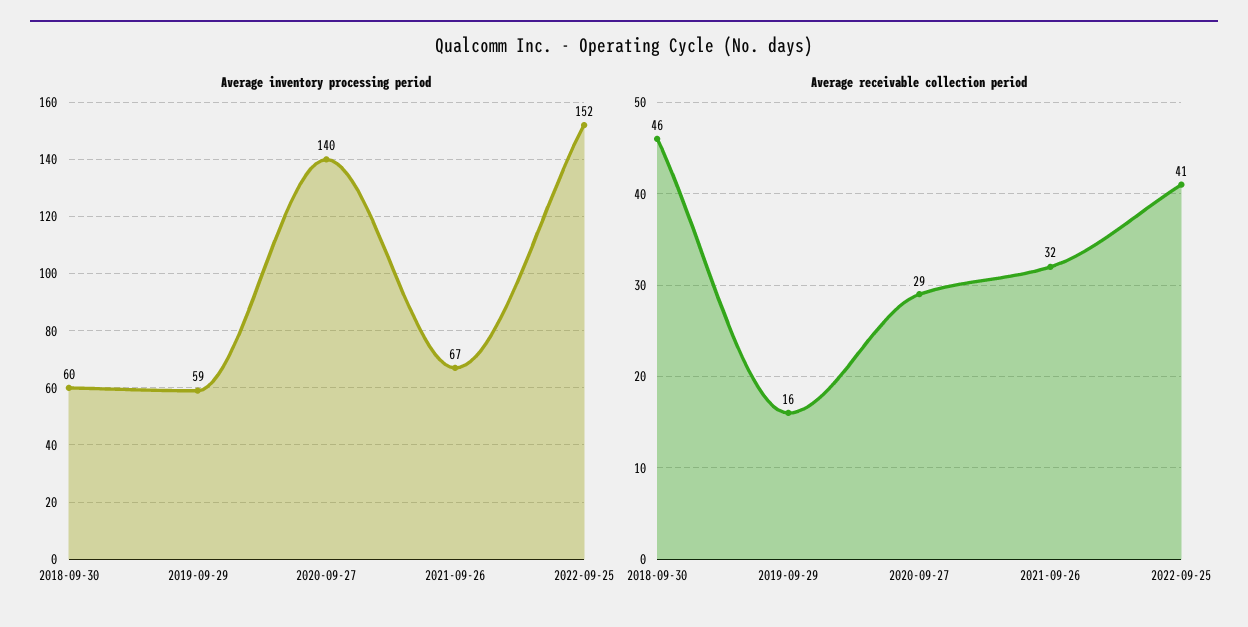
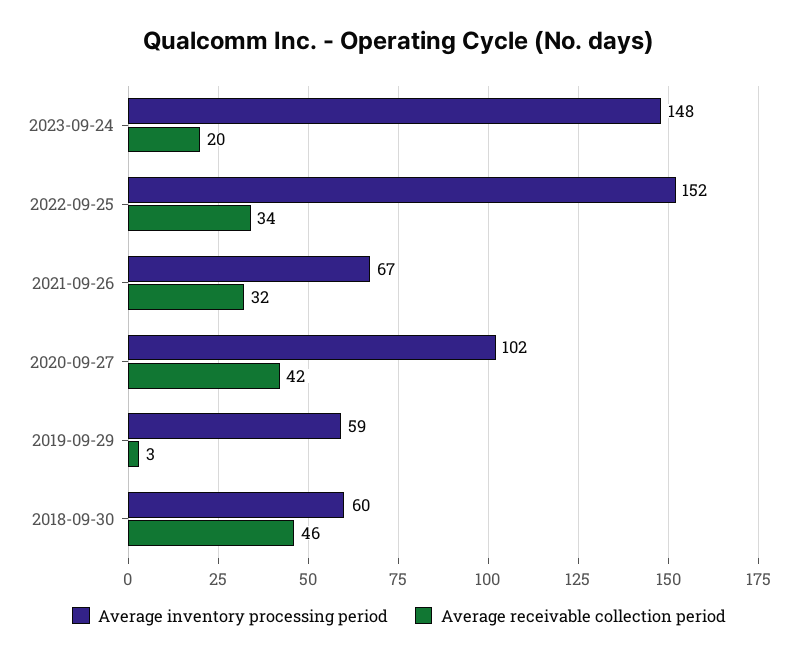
Average inventory processing period, 2020-09-27: 140 -> 102
Average receivable collection period, 2019-09-29: 16 -> 3
Average receivable collection period, 2020-09-27: 29 -> 42
Average receivable collection period, 2022-09-25: 41 -> 34
Average inventory processing period, 2023-09-24: none -> 148
Average receivable collection period, 2023-09-24: none -> 20

